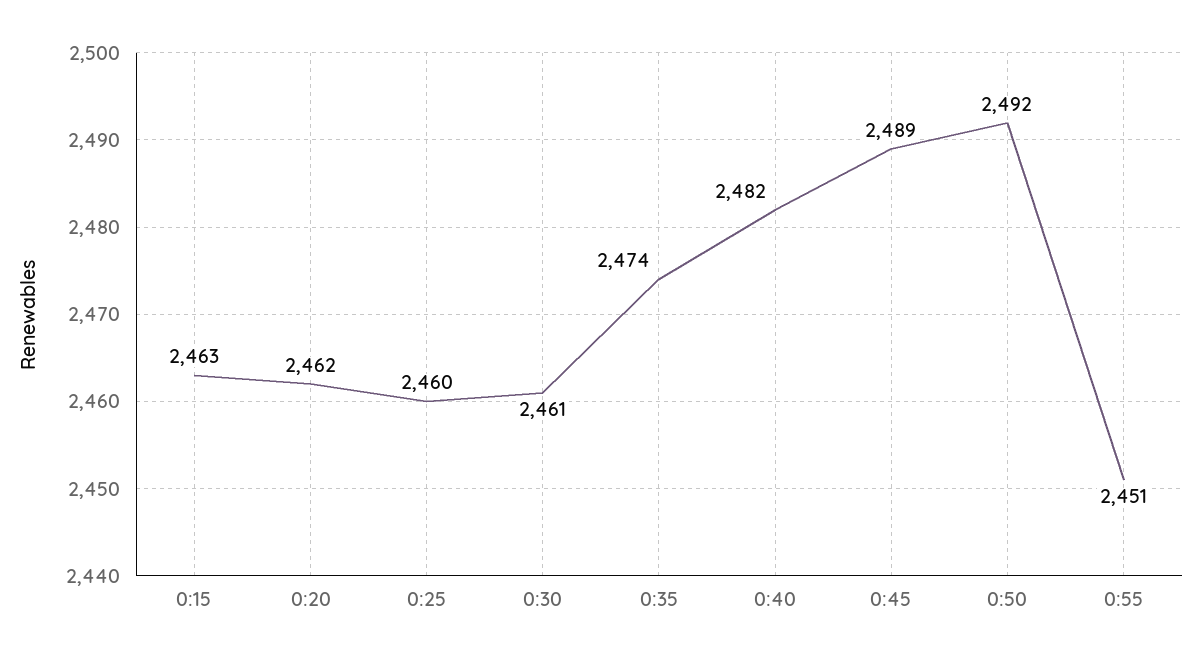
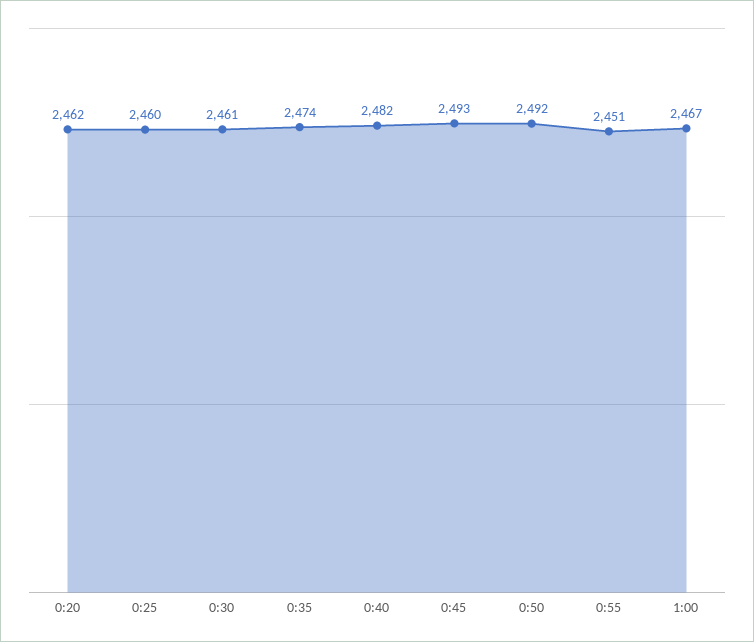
0:15: 2463 -> none
0:45: 2489 -> 2493
1:00: none -> 2467

